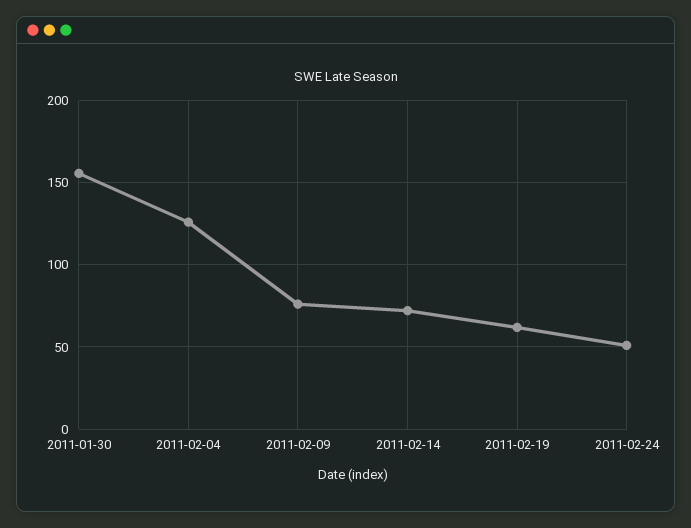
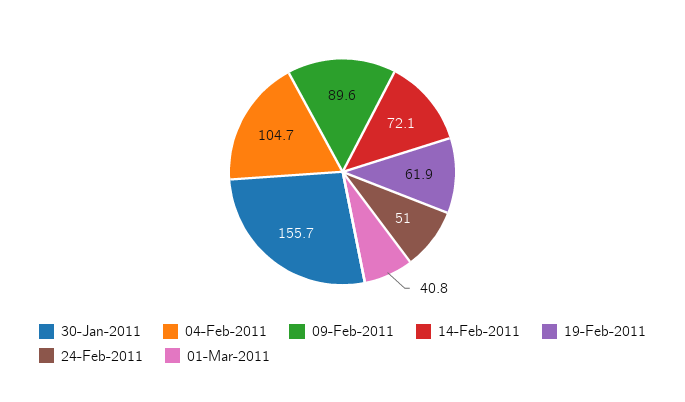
2011-02-04: 125 -> 104.7
2011-02-09: 75 -> 89.6
01-Mar-2011: none -> 40.8

